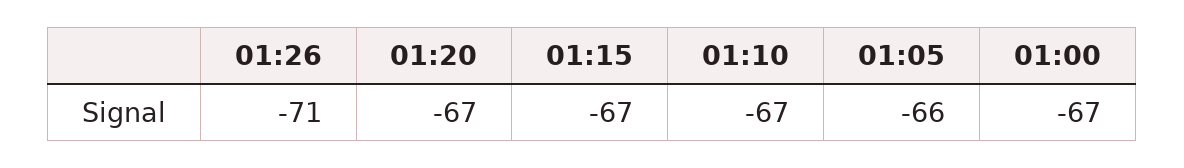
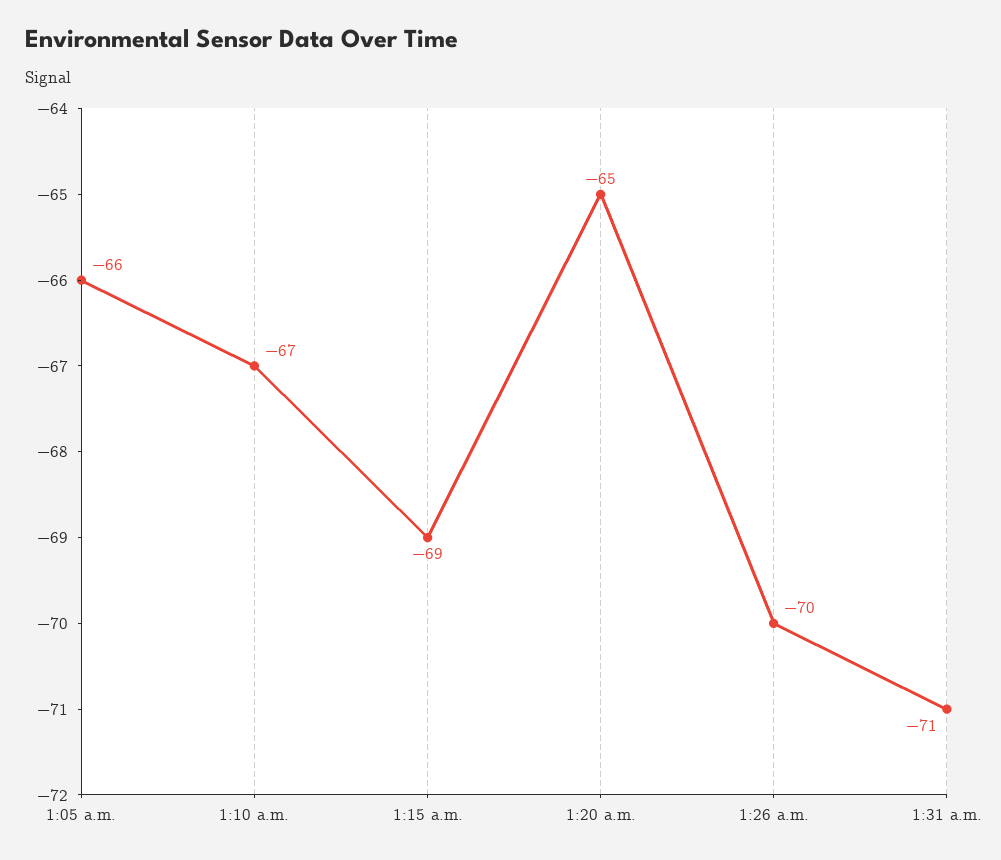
01:26: -71 -> -70
01:20: -67 -> -65
01:15: -67 -> -69
01:00: -67 -> none
1:31 a.m.: none -> -71

